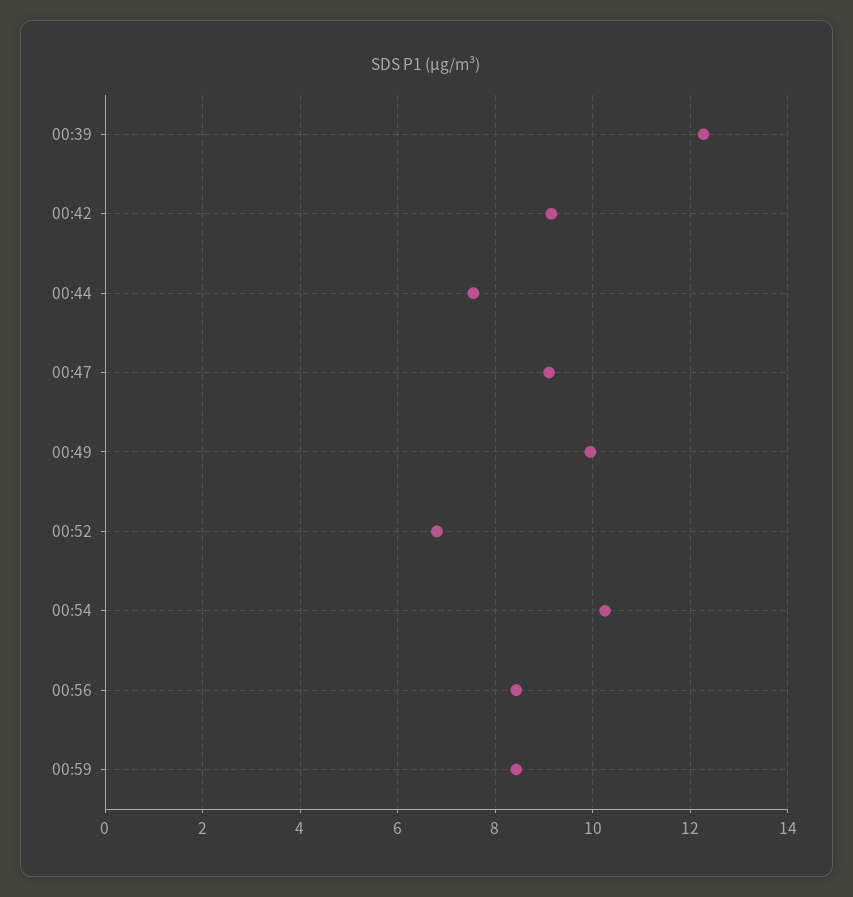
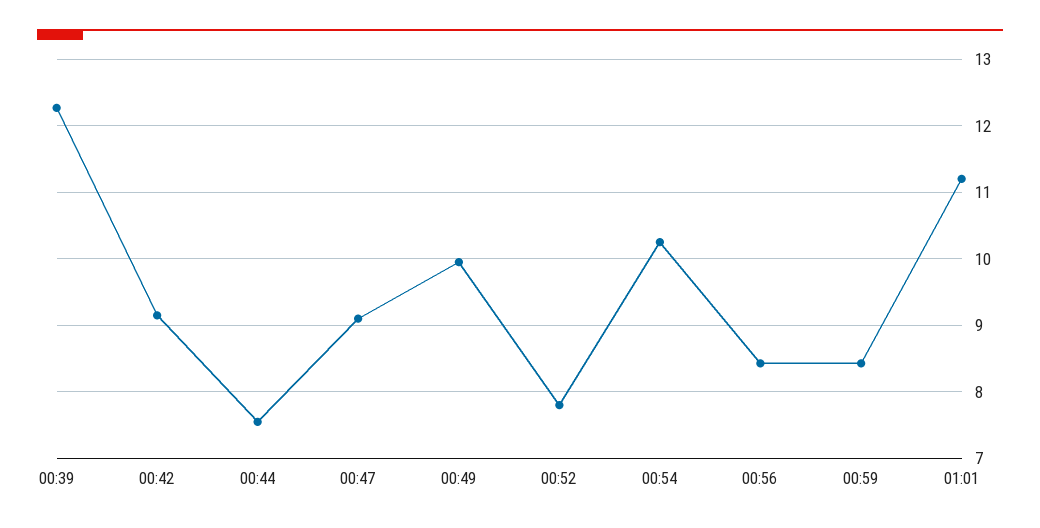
00:52: 6.8 -> 7.8
01:01: none -> 11.2

